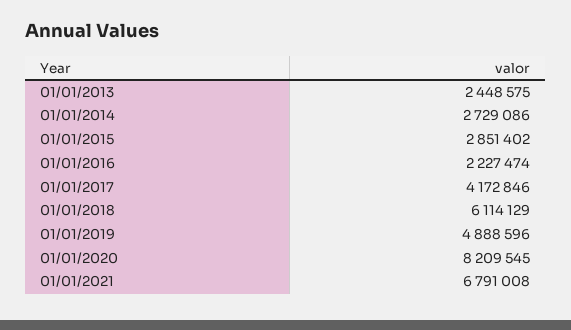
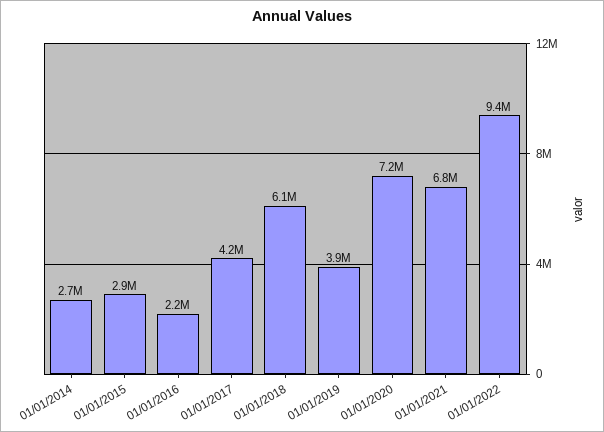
01/01/2013: 2448575 -> none
01/01/2019: 4888596 -> 3900000
01/01/2020: 8209545 -> 7200000
01/01/2022: none -> 9400000

